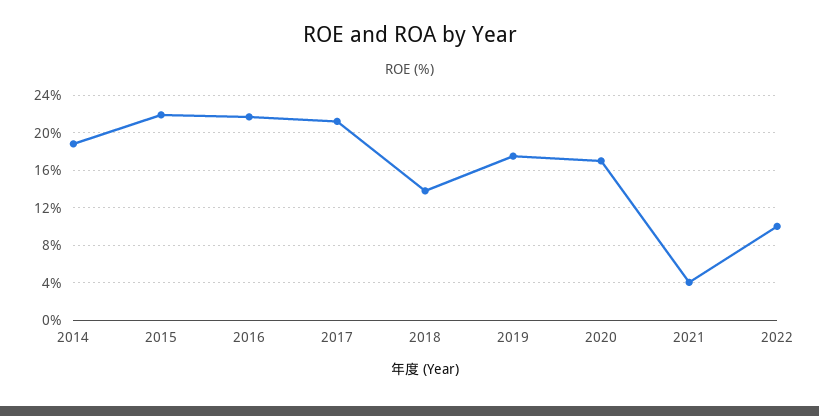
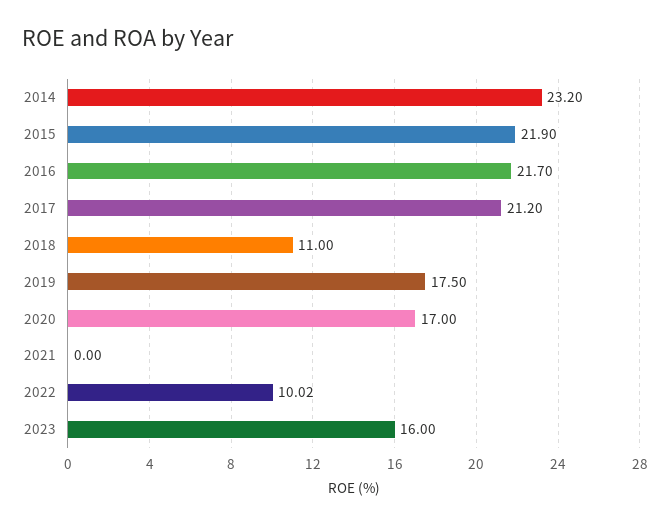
2014: 19 -> 23.2
2018: 14 -> 11
2021: 4 -> 0
2023: none -> 16

